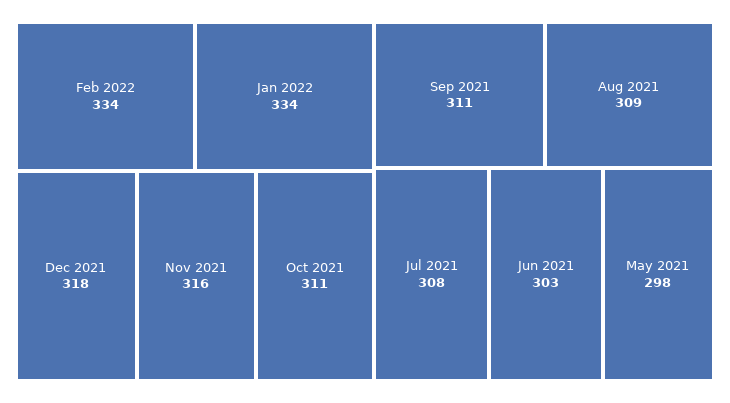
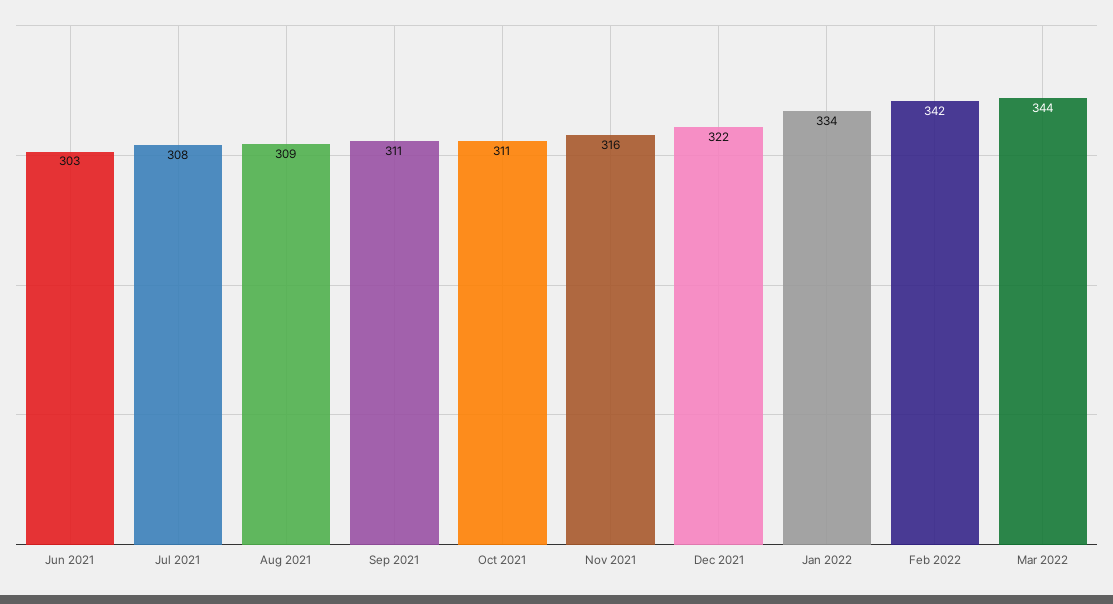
Feb 2022: 334 -> 342
Dec 2021: 318 -> 322
May 2021: 298 -> none
Mar 2022: none -> 344

